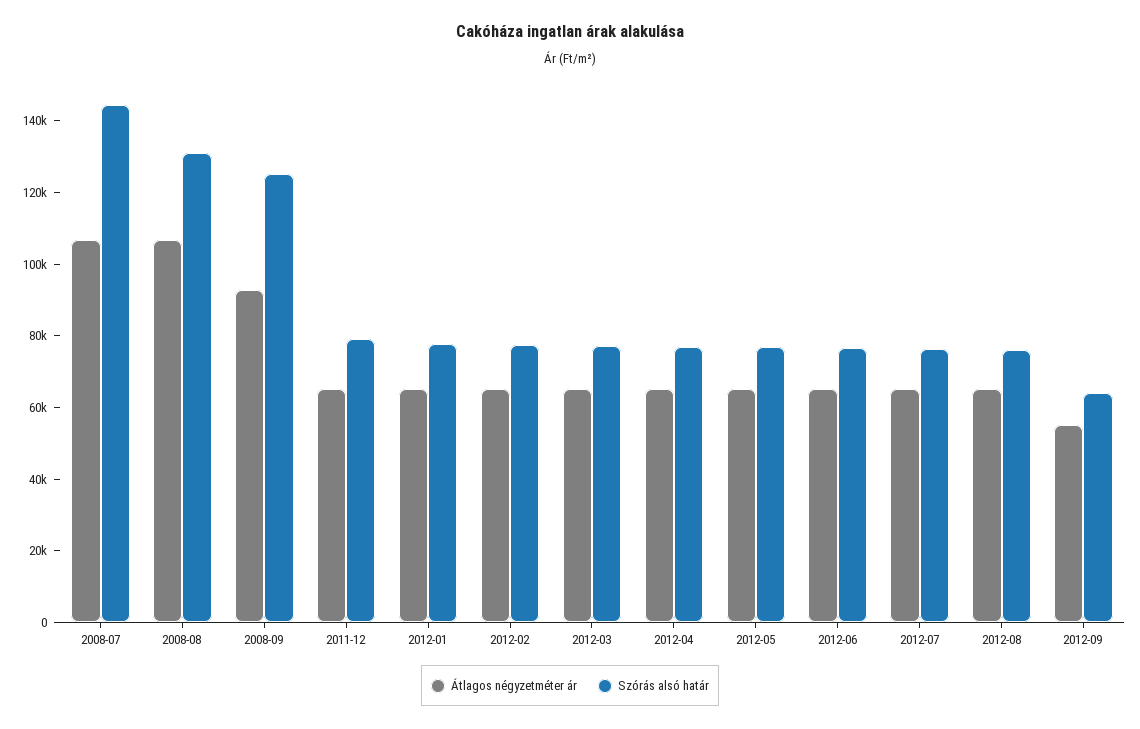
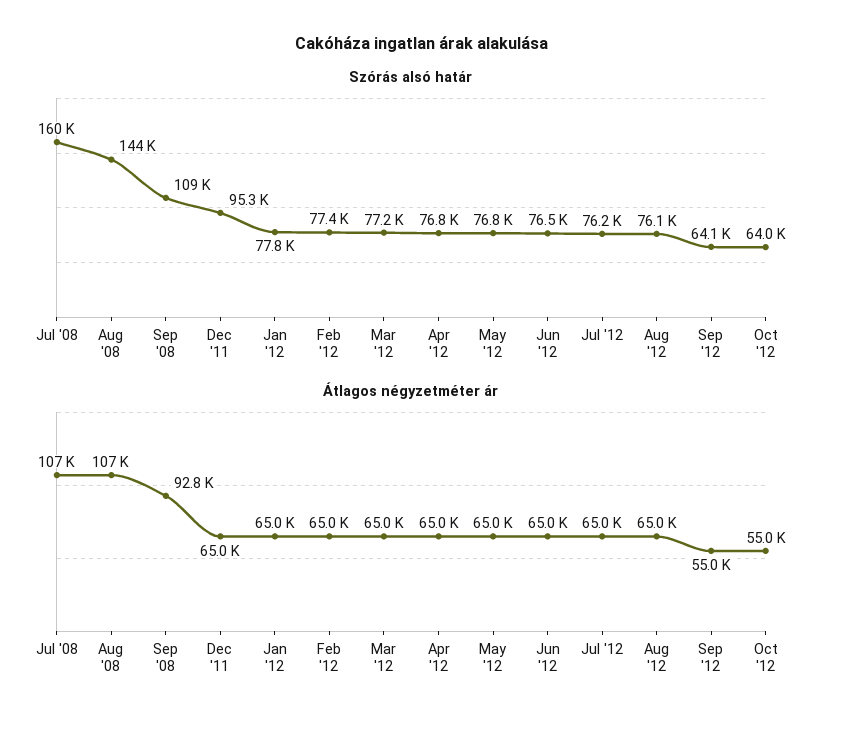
Szórás alsó határ, 2008-07: 145000 -> 160000
Szórás alsó határ, 2008-08: 130000 -> 144000
Szórás alsó határ, 2008-09: 125000 -> 109000
Szórás alsó határ, 2011-12: 80000 -> 95300
Szórás alsó határ, Oct '12: none -> 64000
Átlagos négyzetméter ár, Oct '12: none -> 55000

